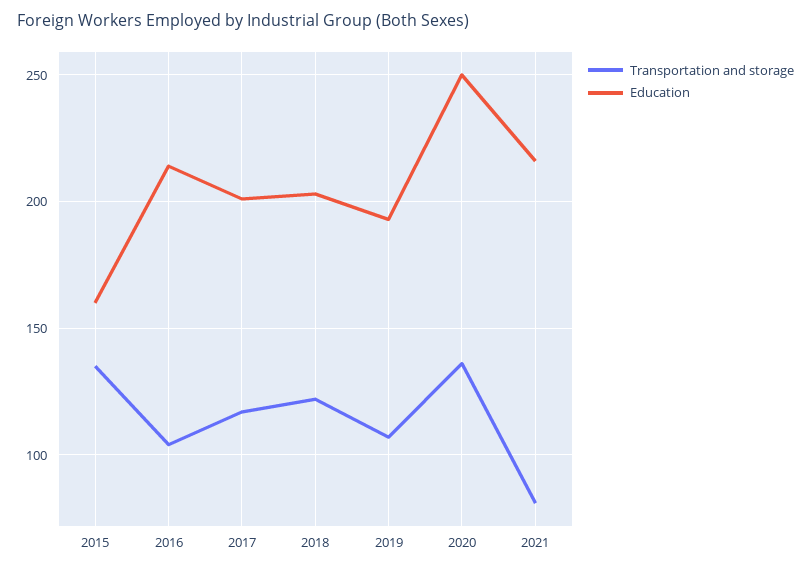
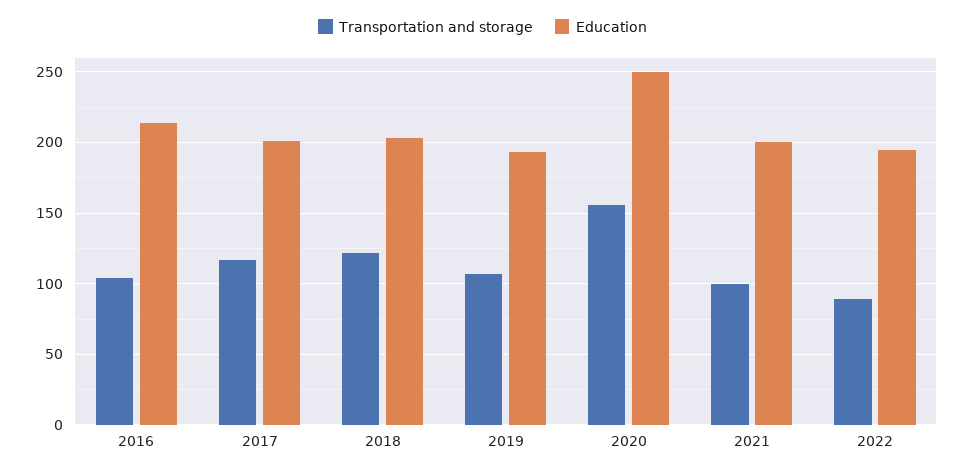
Transportation and storage, 2015: 135 -> none
Education, 2015: 160 -> none
Transportation and storage, 2020: 135 -> 155
Transportation and storage, 2021: 80 -> 100
Education, 2021: 215 -> 200
Transportation and storage, 2022: none -> 90
Education, 2022: none -> 195

